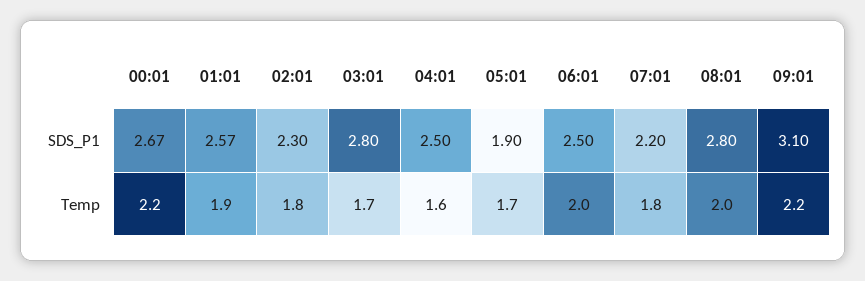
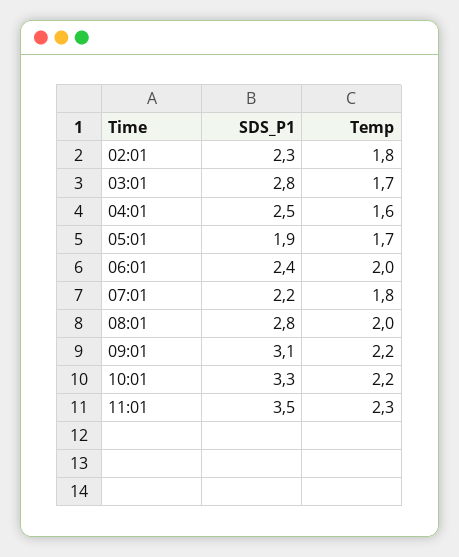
00:01, SDS_P1: 2.67 -> none
01:01, SDS_P1: 2.57 -> none
06:01, SDS_P1: 2.5 -> 2.4
00:01, Temp: 2.2 -> none
01:01, Temp: 1.9 -> none
10:01, SDS_P1: none -> 3.3
10:01, Temp: none -> 2.2
11:01, SDS_P1: none -> 3.5
11:01, Temp: none -> 2.3

